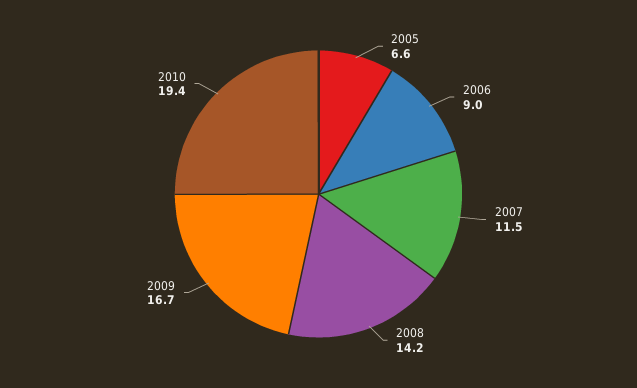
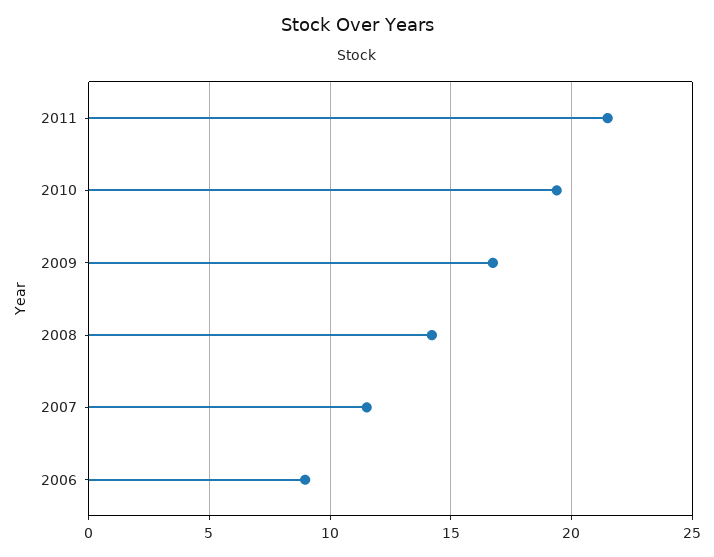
2005: 6.6 -> none
2011: none -> 21.5

